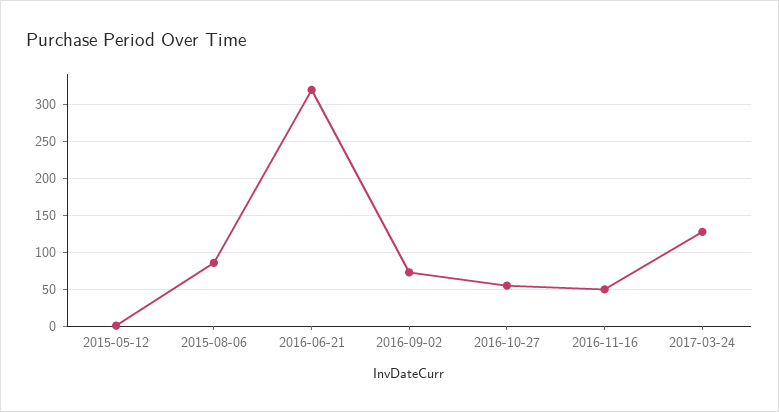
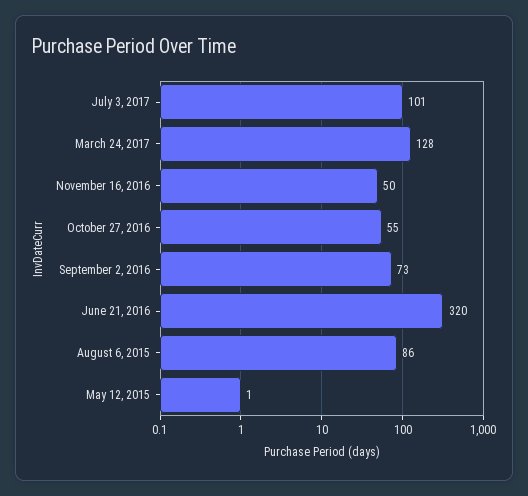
July 3, 2017: none -> 101

